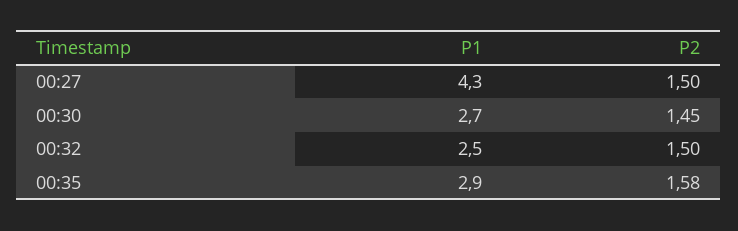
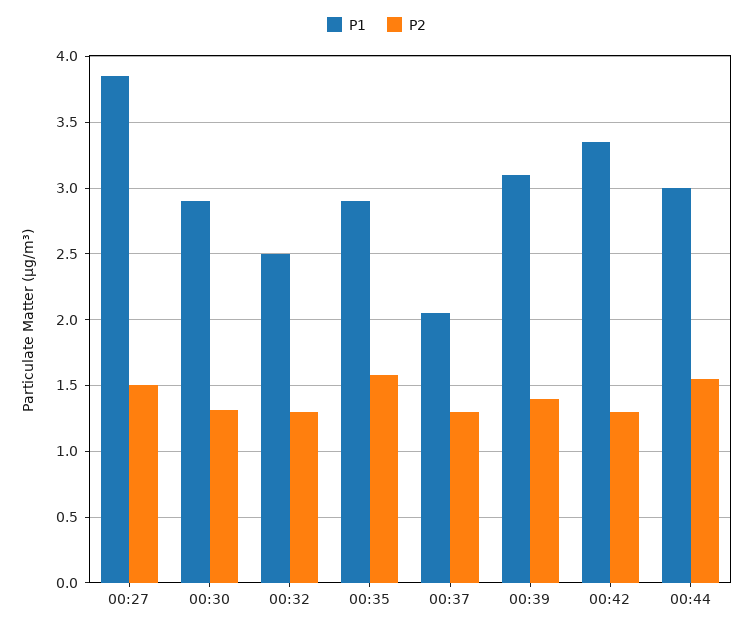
P1, 00:27: 4.3 -> 3.85
P1, 00:30: 2.7 -> 2.9
P2, 00:30: 1.45 -> 1.3
P2, 00:32: 1.5 -> 1.3
P1, 00:37: none -> 2.05
P2, 00:37: none -> 1.3
P1, 00:39: none -> 3.1
P2, 00:39: none -> 1.4
P1, 00:42: none -> 3.35
P2, 00:42: none -> 1.3
P1, 00:44: none -> 3
P2, 00:44: none -> 1.55

